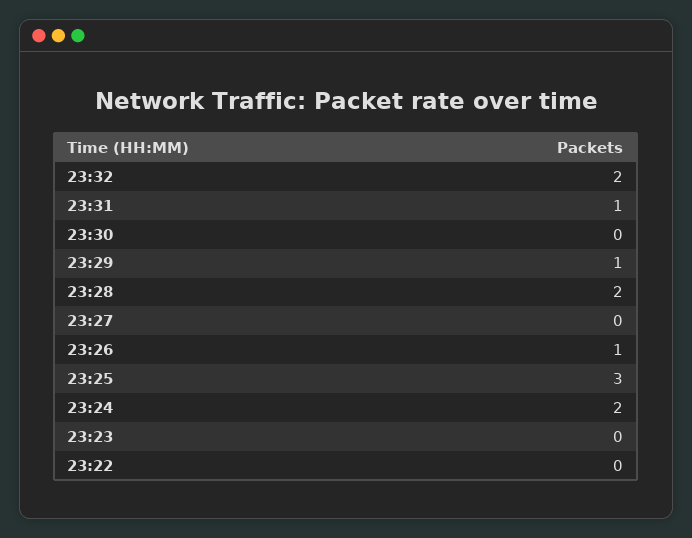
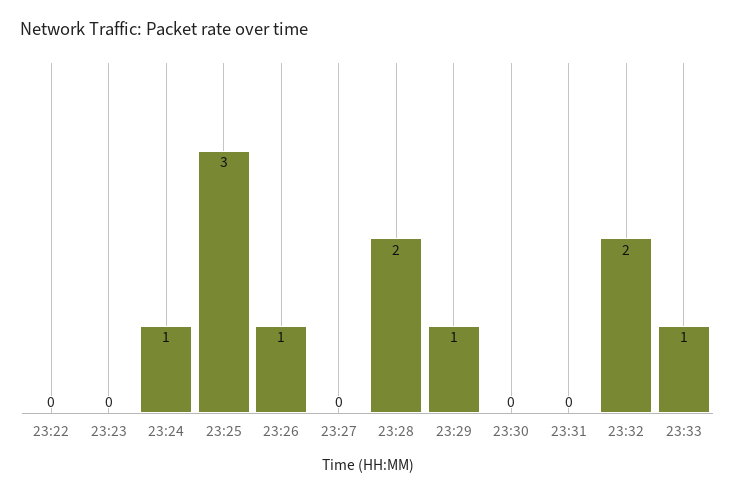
23:31: 1 -> 0
23:24: 2 -> 1
23:33: none -> 1

